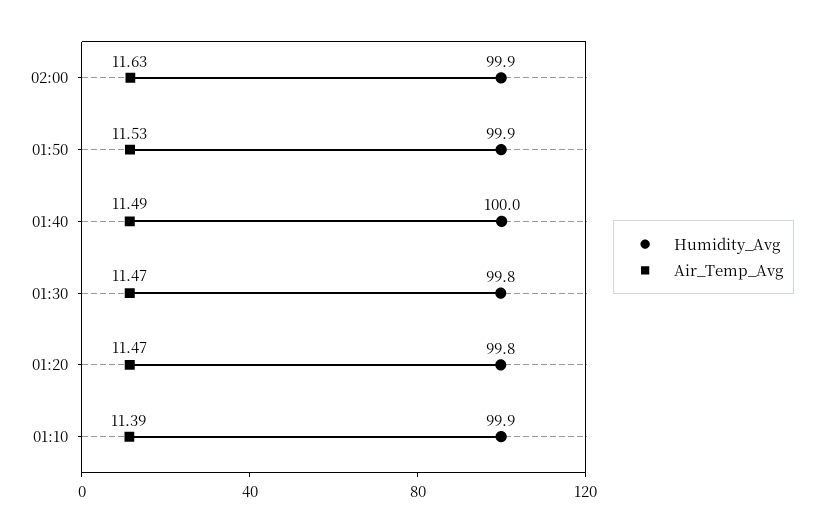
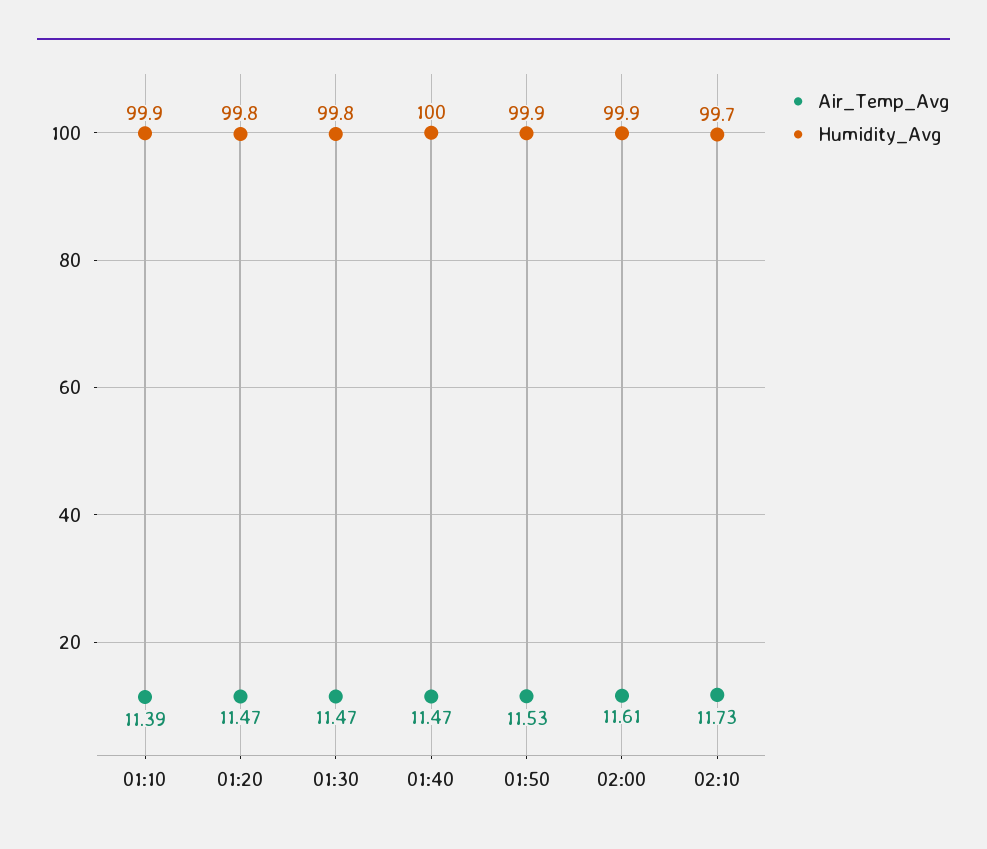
Air_Temp_Avg, 02:00: 11.63 -> 11.61
Air_Temp_Avg, 01:40: 11.49 -> 11.47
Air_Temp_Avg, 02:10: none -> 11.73
Humidity_Avg, 02:10: none -> 99.7

